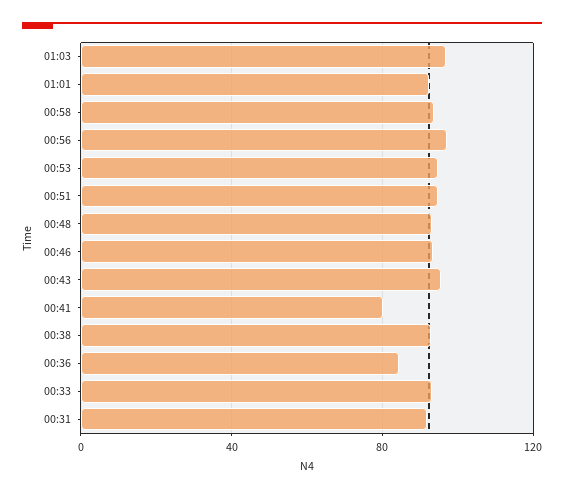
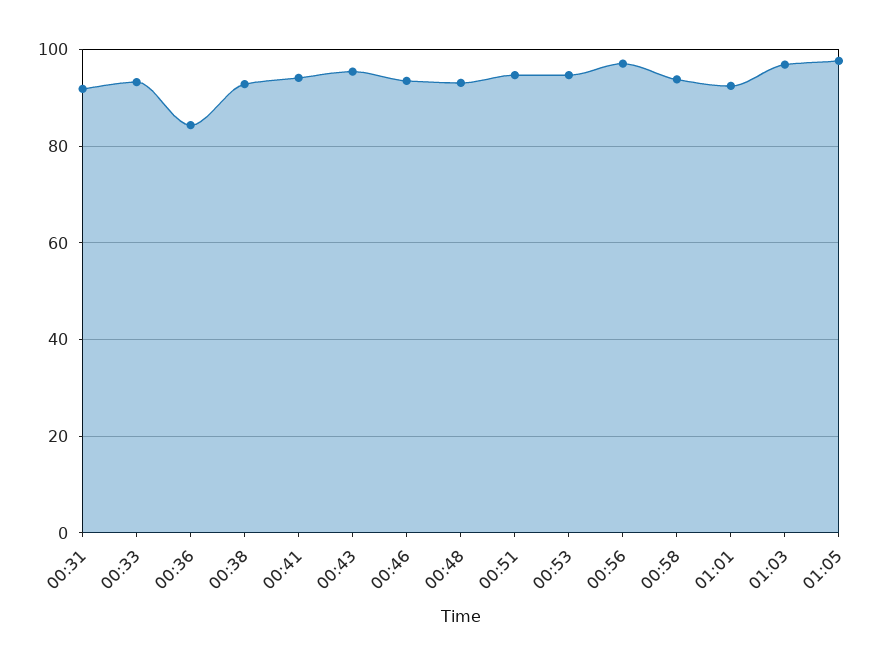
00:41: 80 -> 94
01:05: none -> 98

